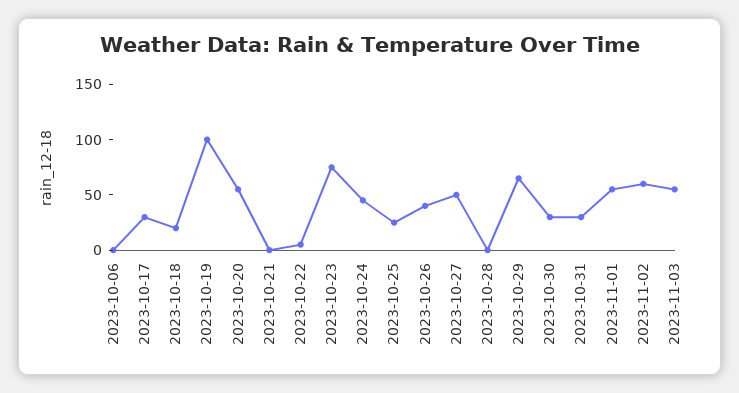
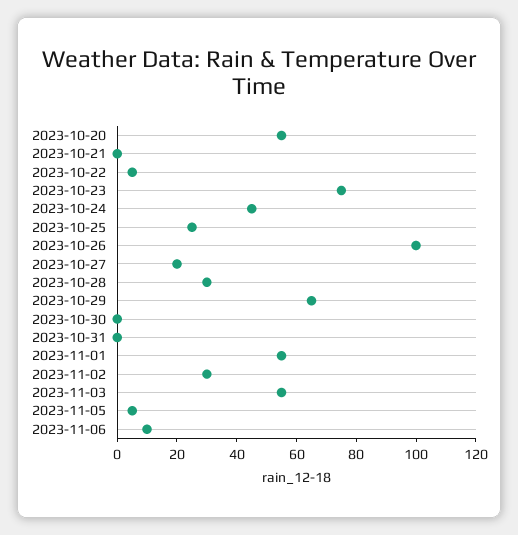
2023-10-06: 0 -> none
2023-10-17: 30 -> none
2023-10-18: 20 -> none
2023-10-19: 100 -> none
2023-10-26: 40 -> 100
2023-10-27: 50 -> 20
2023-10-28: 0 -> 30
2023-10-30: 30 -> 0
2023-10-31: 30 -> 0
2023-11-02: 60 -> 30
2023-11-05: none -> 5
2023-11-06: none -> 10

